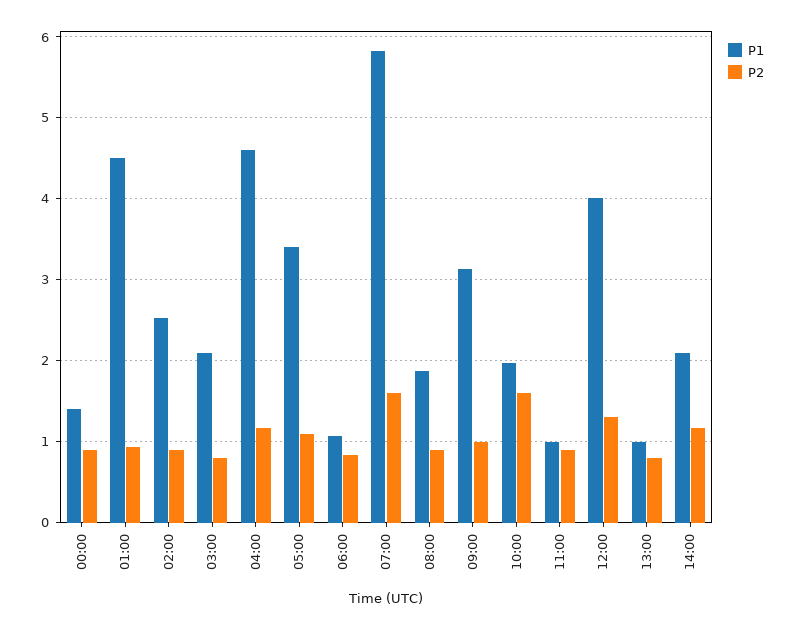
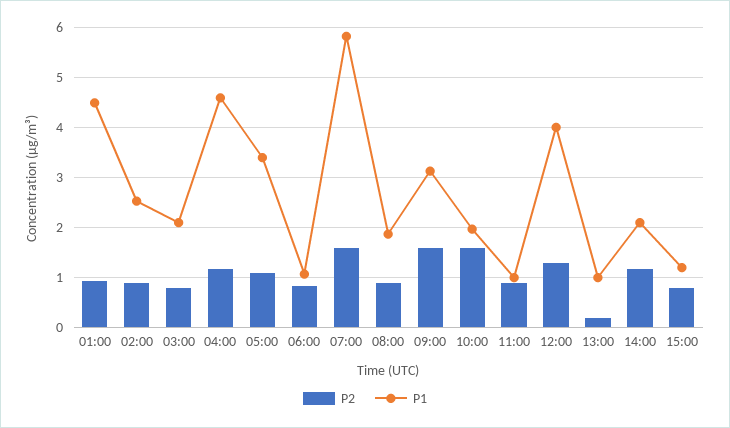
P1, 00:00: 1.4 -> none
P2, 00:00: 0.9 -> none
P2, 09:00: 1 -> 1.6
P2, 13:00: 0.8 -> 0.2
P2, 15:00: none -> 0.8
P1, 15:00: none -> 1.2

